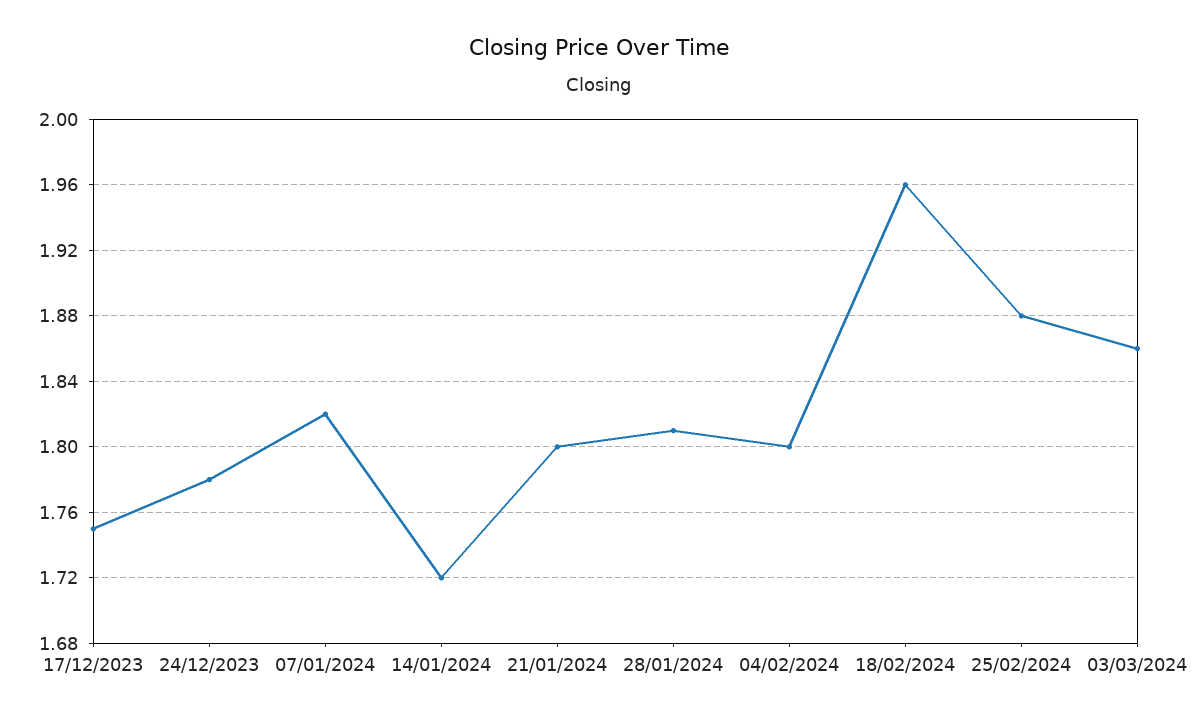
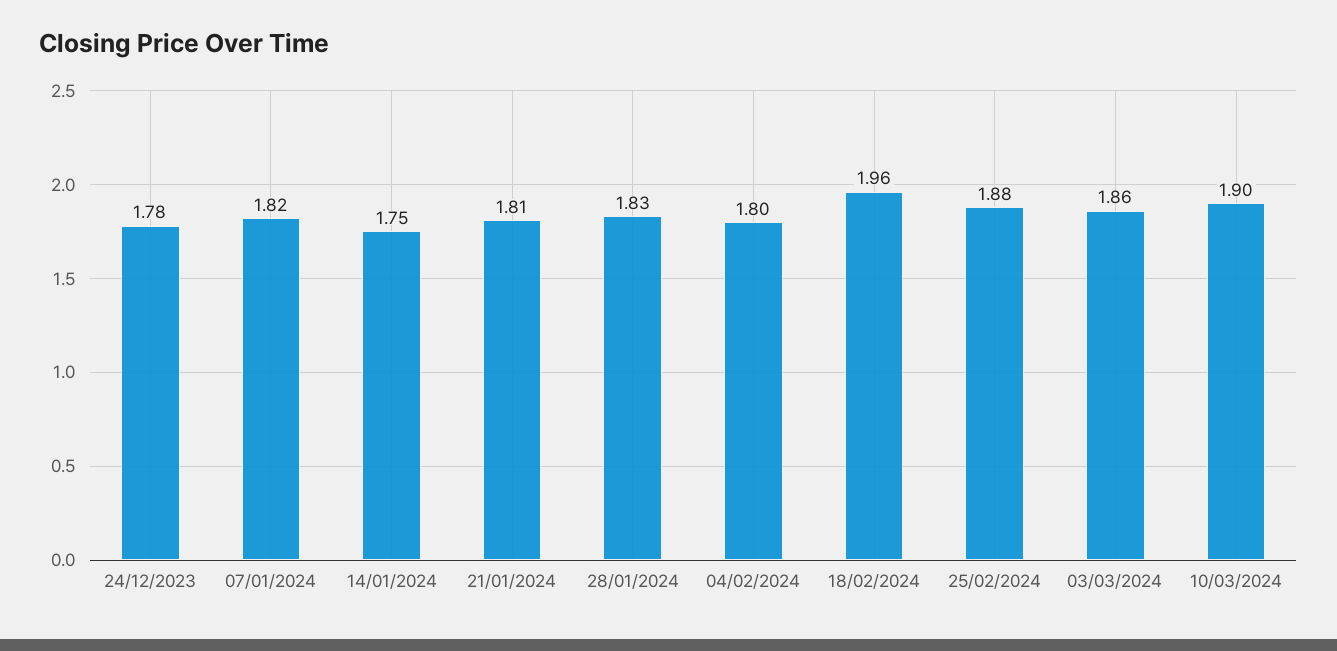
17/12/2023: 1.75 -> none
14/01/2024: 1.72 -> 1.75
21/01/2024: 1.8 -> 1.81
28/01/2024: 1.81 -> 1.83
10/03/2024: none -> 1.9

